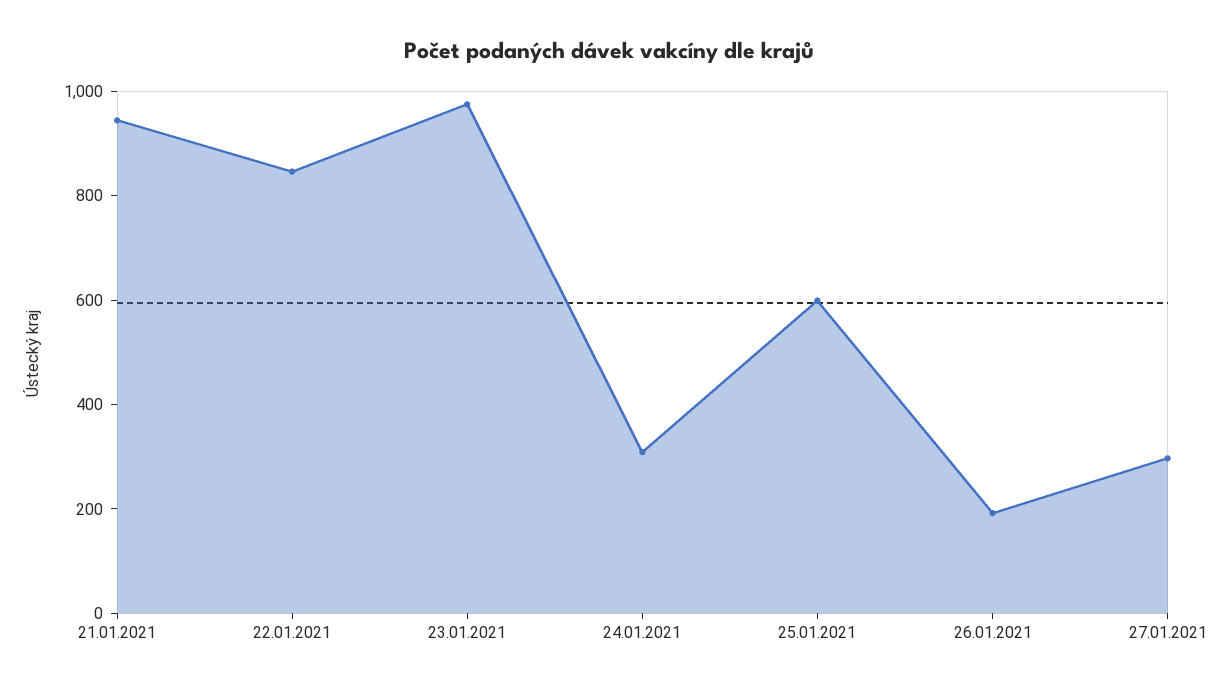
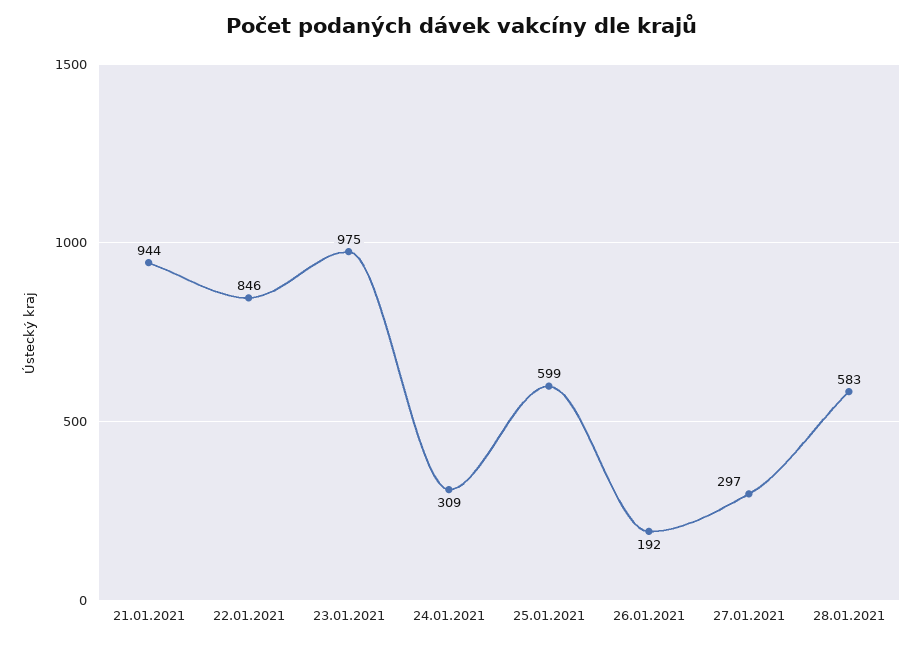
28.01.2021: none -> 583

